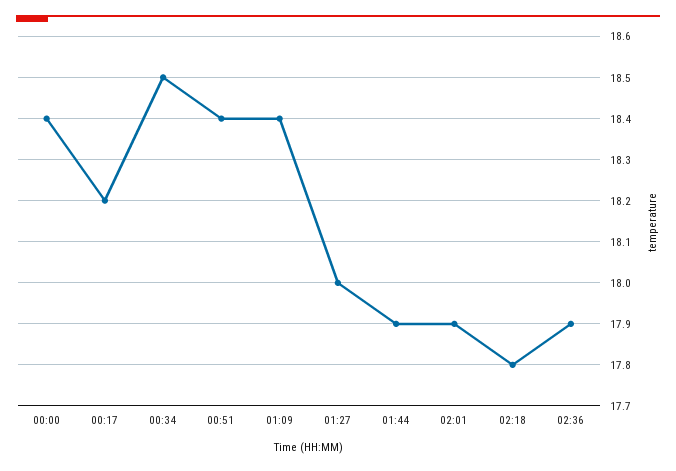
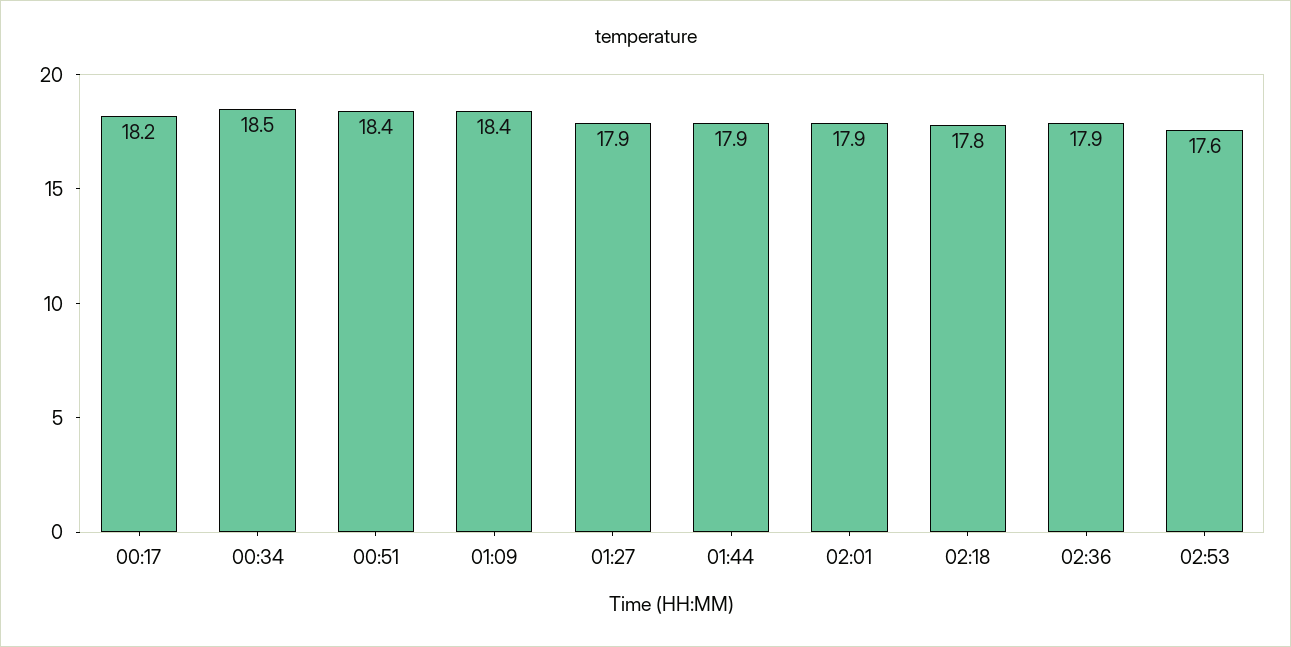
00:00: 18.4 -> none
01:27: 18 -> 17.9
02:53: none -> 17.6

